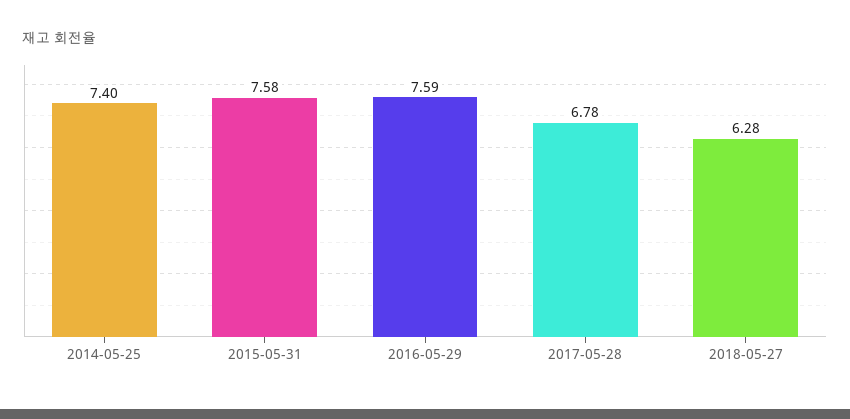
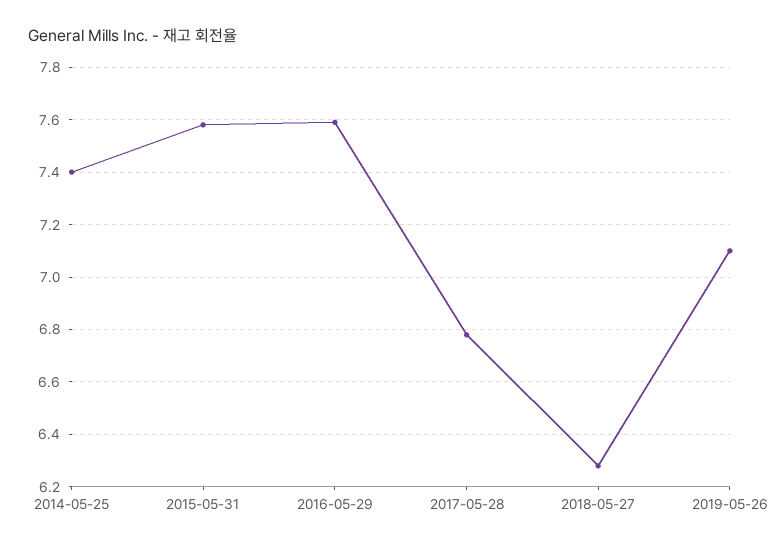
2019-05-26: none -> 7.1

